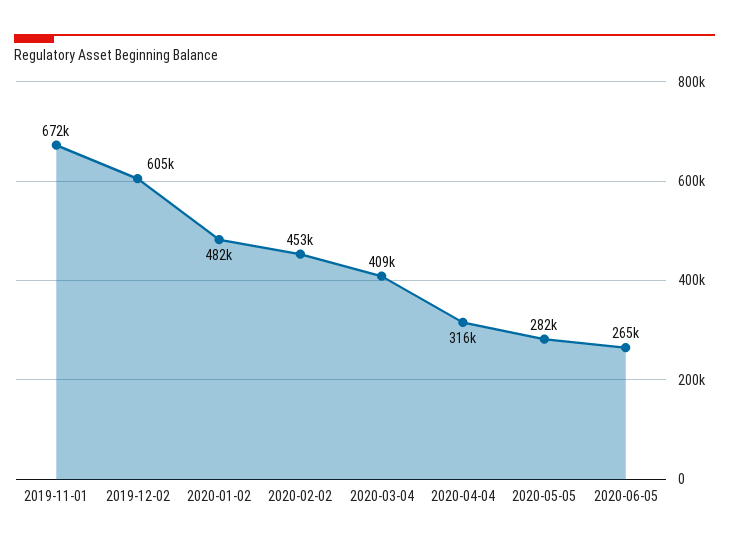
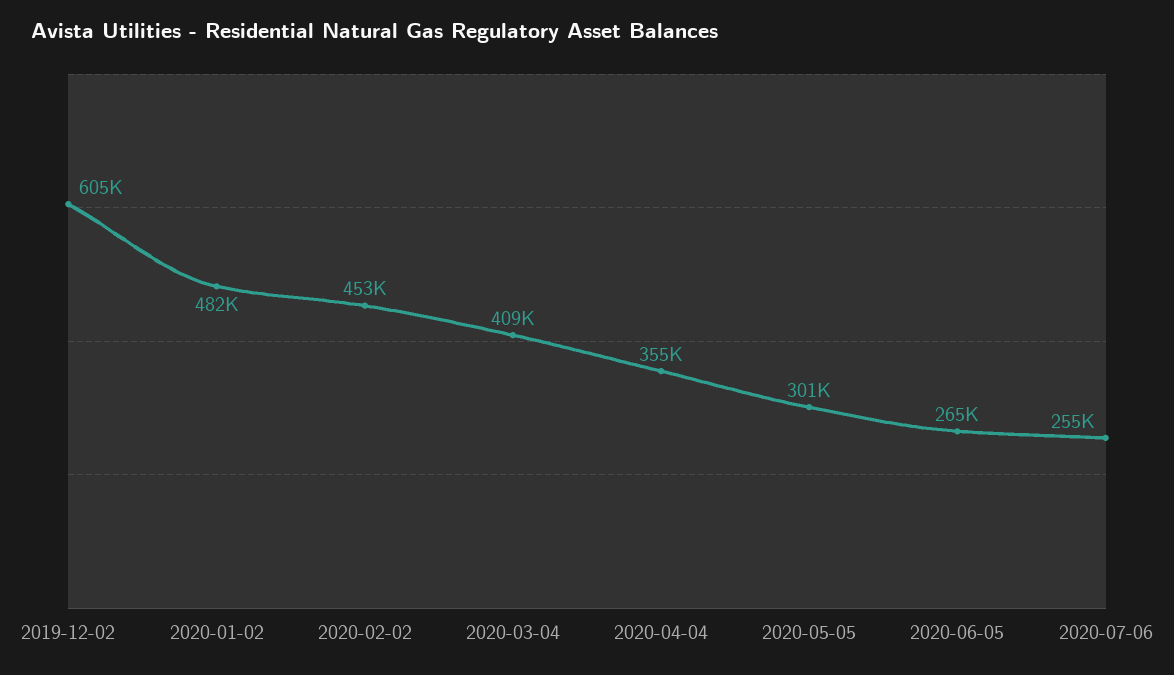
2019-11-01: 672000 -> none
2020-04-04: 316000 -> 355000
2020-05-05: 282000 -> 301000
2020-07-06: none -> 255000

